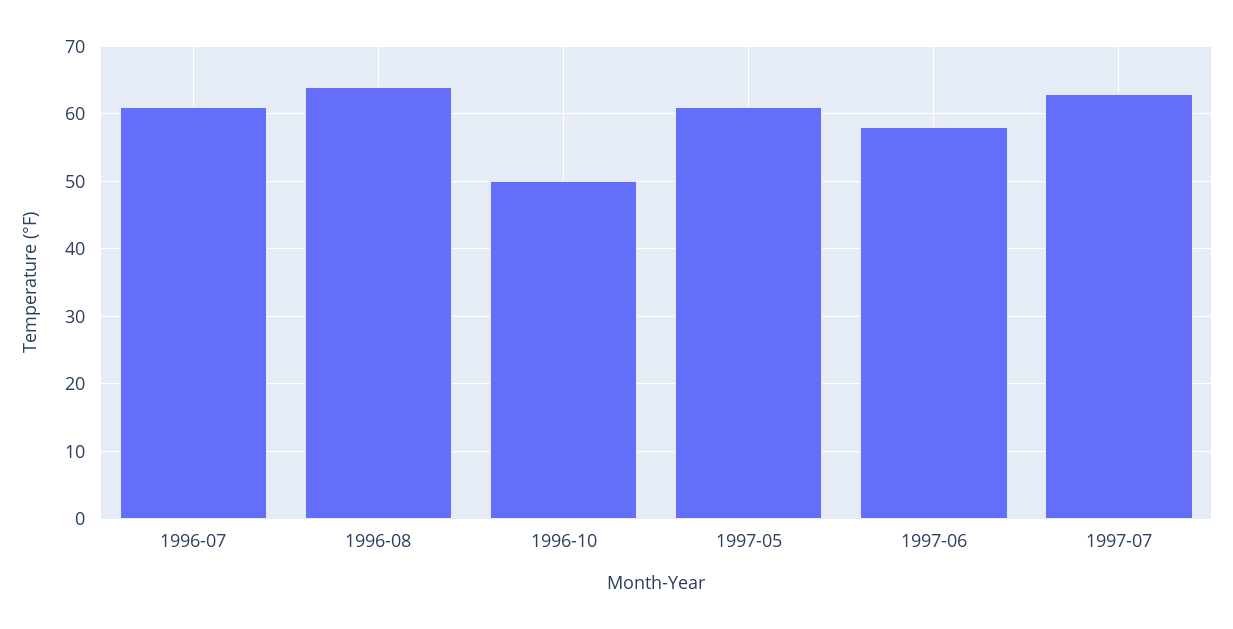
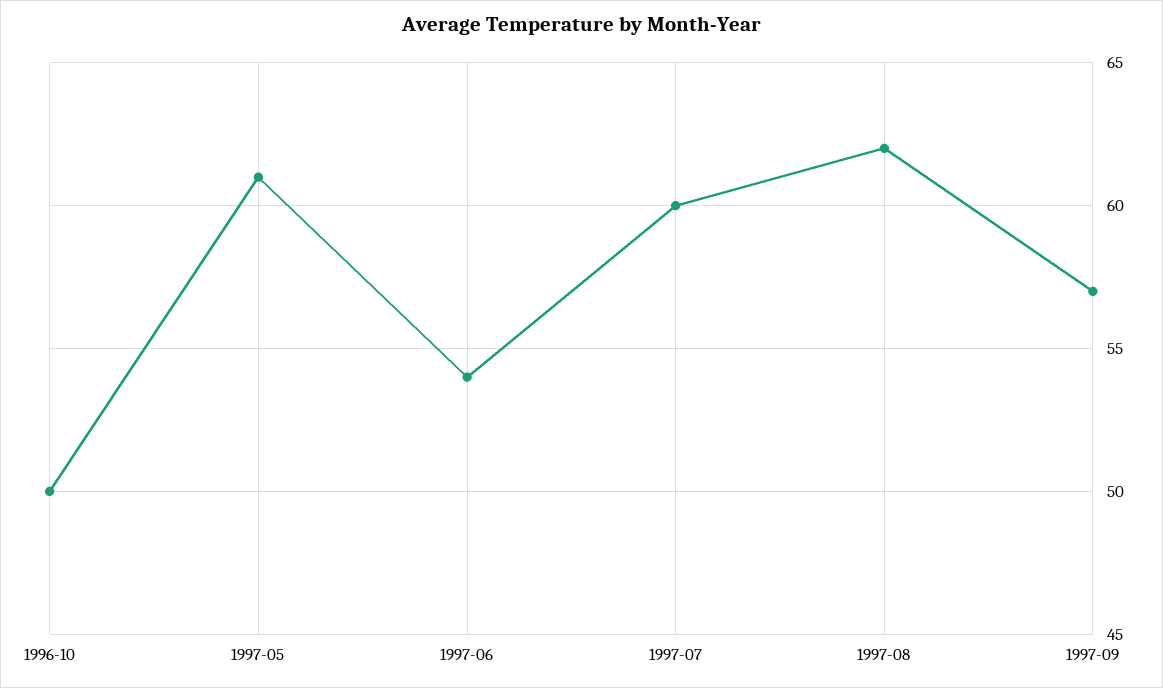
1996-07: 61 -> none
1996-08: 64 -> none
1997-06: 58 -> 54
1997-07: 63 -> 60
1997-08: none -> 62
1997-09: none -> 57

